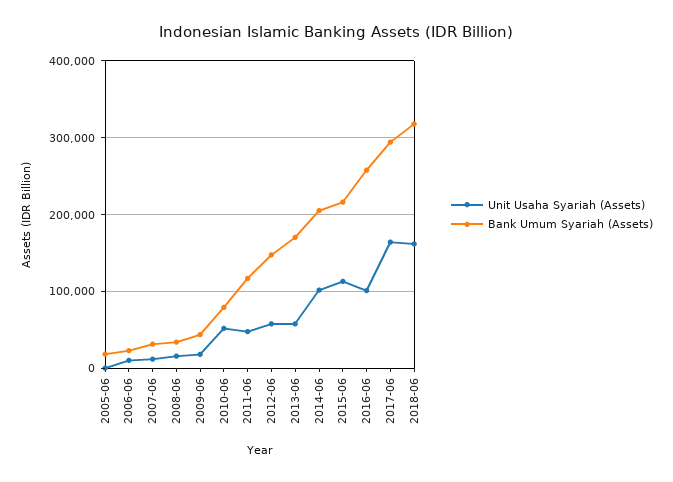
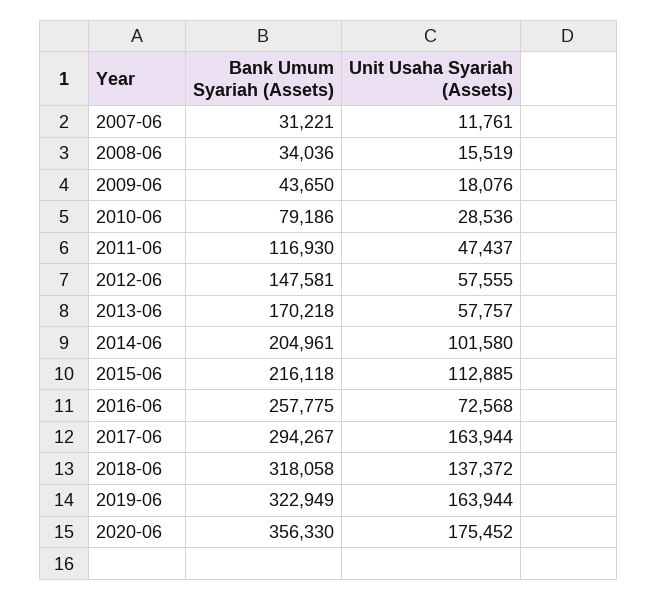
Unit Usaha Syariah (Assets), 2005-06: 0 -> none
Bank Umum Syariah (Assets), 2005-06: 20000 -> none
Unit Usaha Syariah (Assets), 2006-06: 10000 -> none
Bank Umum Syariah (Assets), 2006-06: 20000 -> none
Unit Usaha Syariah (Assets), 2010-06: 50000 -> 28536
Unit Usaha Syariah (Assets), 2016-06: 100000 -> 72568
Unit Usaha Syariah (Assets), 2018-06: 160000 -> 137372
Bank Umum Syariah (Assets), 2019-06: none -> 322949
Unit Usaha Syariah (Assets), 2019-06: none -> 163944
Bank Umum Syariah (Assets), 2020-06: none -> 356330
Unit Usaha Syariah (Assets), 2020-06: none -> 175452

